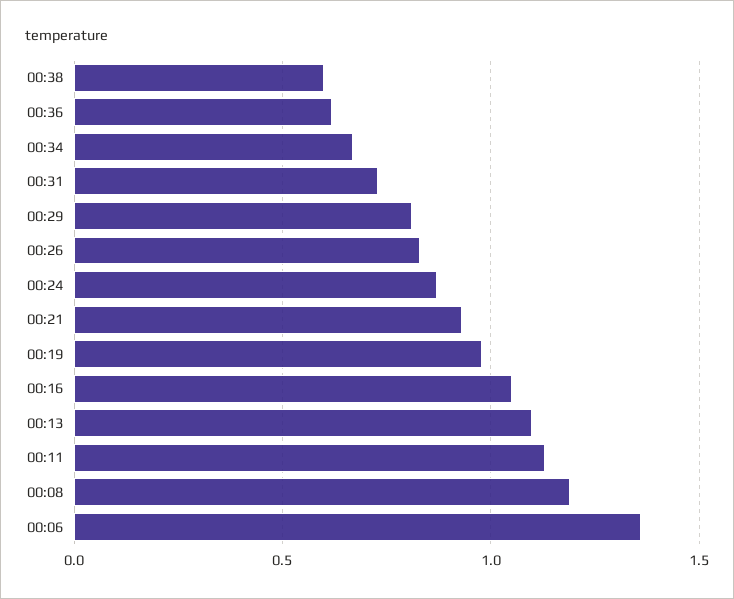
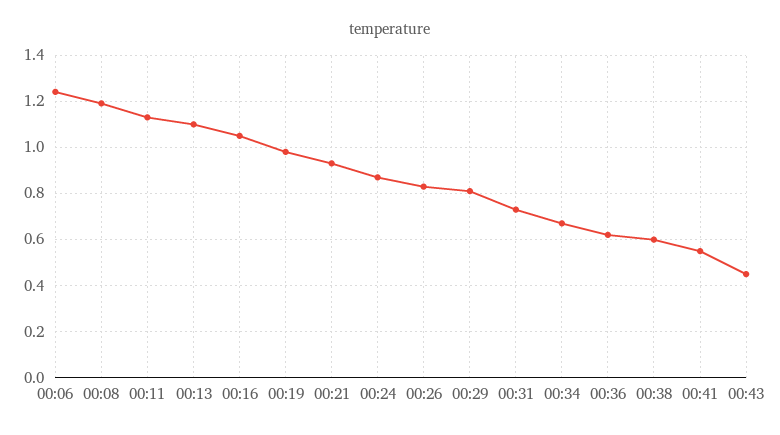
00:06: 1.35 -> 1.25
00:41: none -> 0.55
00:43: none -> 0.45

